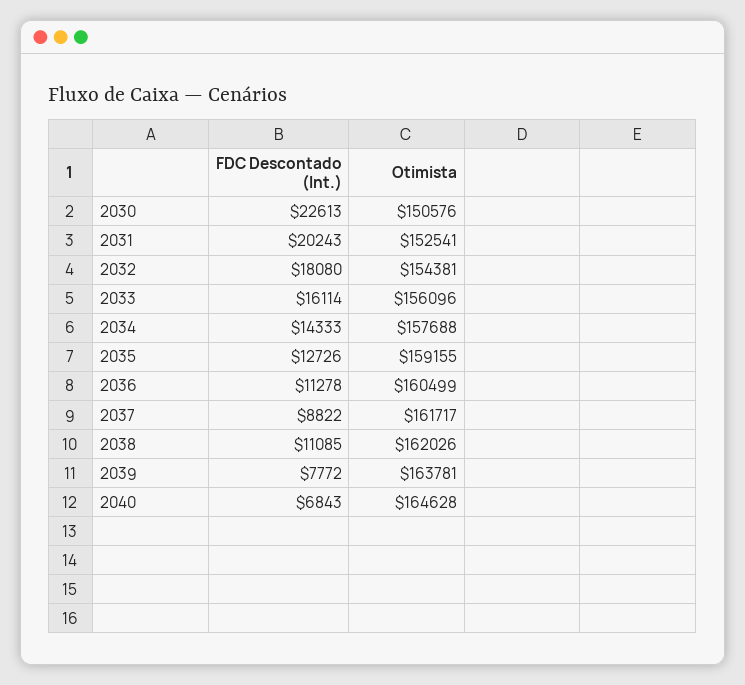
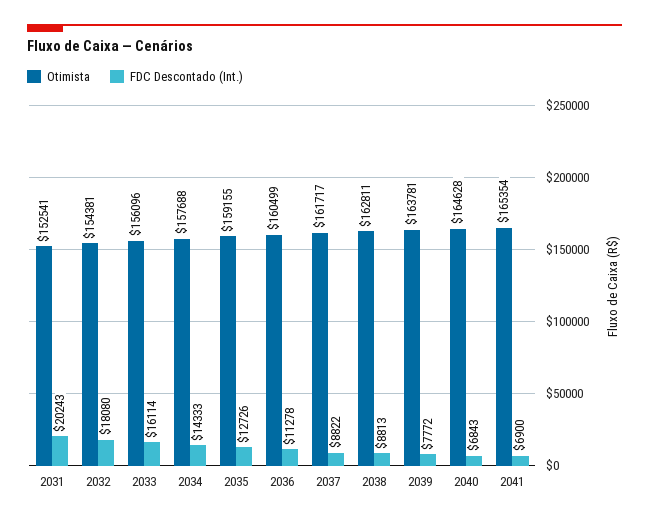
FDC Descontado (Int.), 2030: 22613 -> none
Otimista, 2030: 150576 -> none
FDC Descontado (Int.), 2038: 11085 -> 8813
Otimista, 2038: 162026 -> 162811
Otimista, 2041: none -> 165354
FDC Descontado (Int.), 2041: none -> 6900

